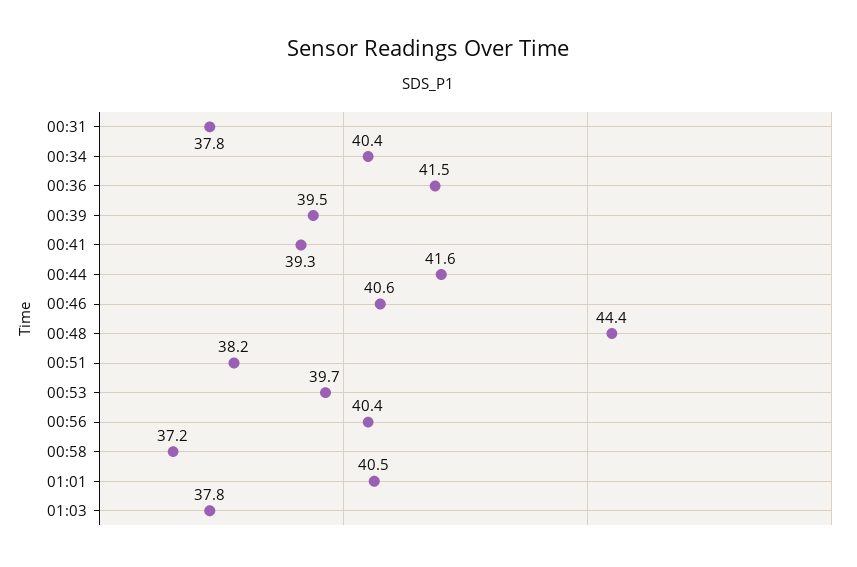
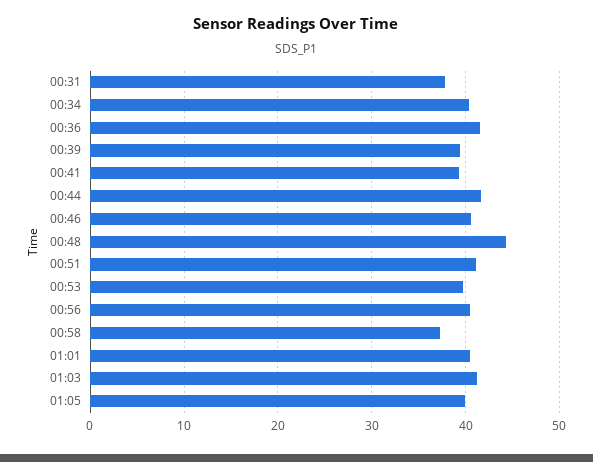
00:51: 38.2 -> 41
01:03: 37.8 -> 41
01:05: none -> 40

